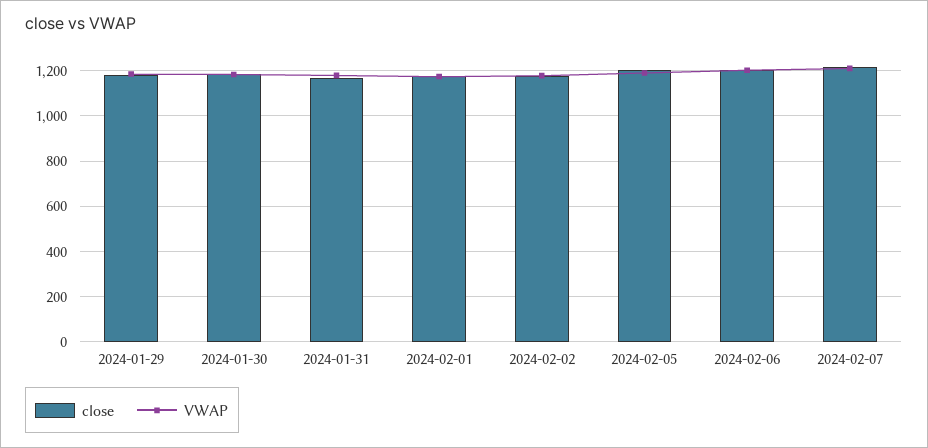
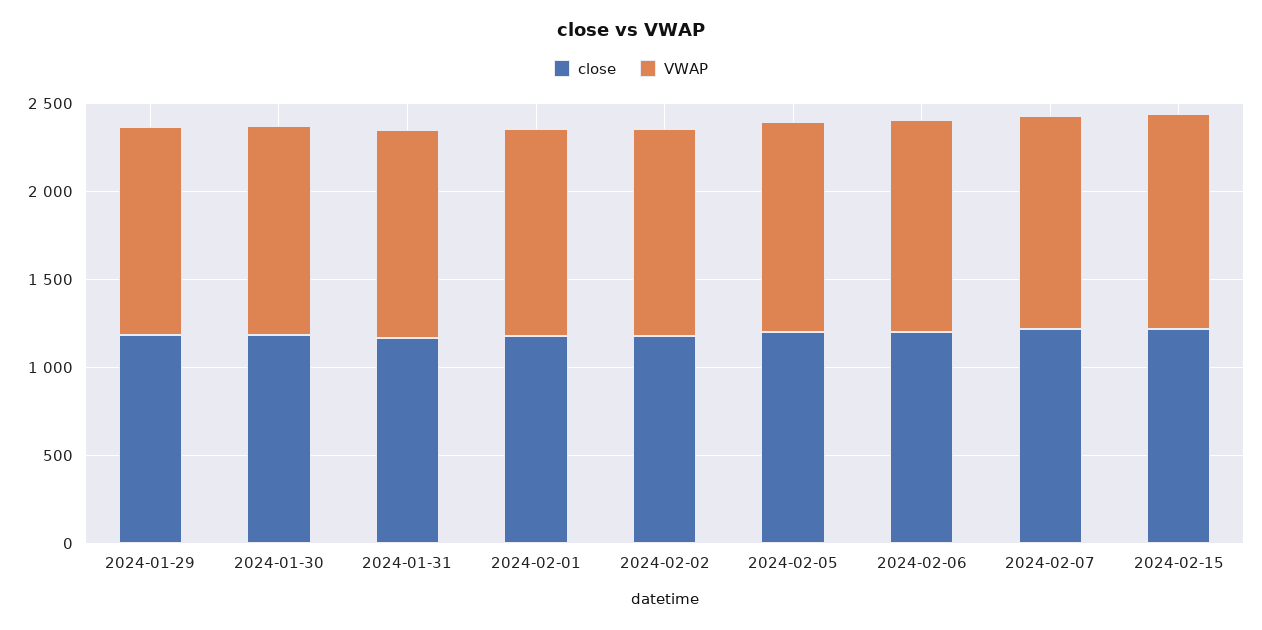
close, 2024-02-15: none -> 1200
VWAP, 2024-02-15: none -> 1200

